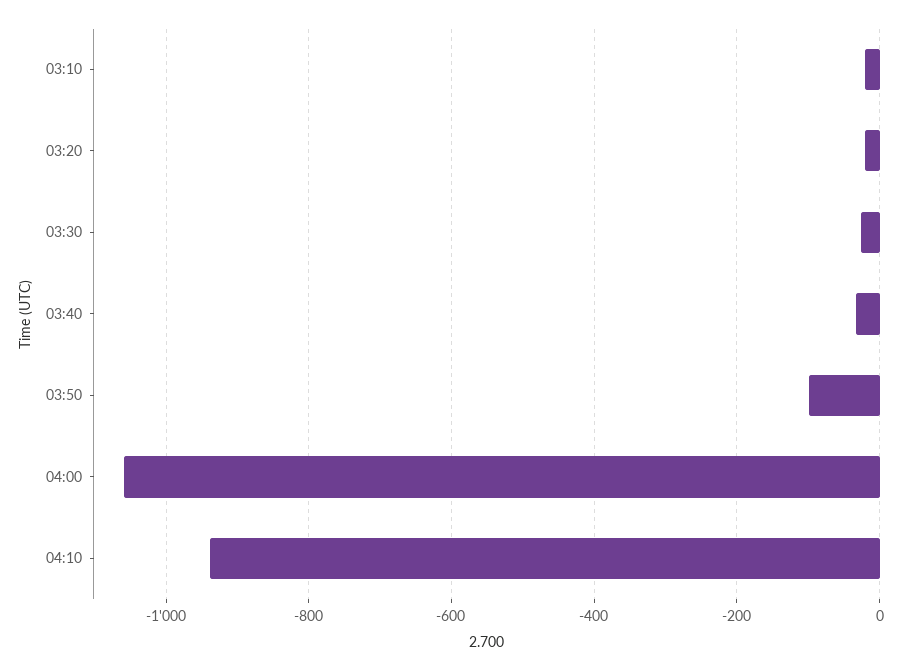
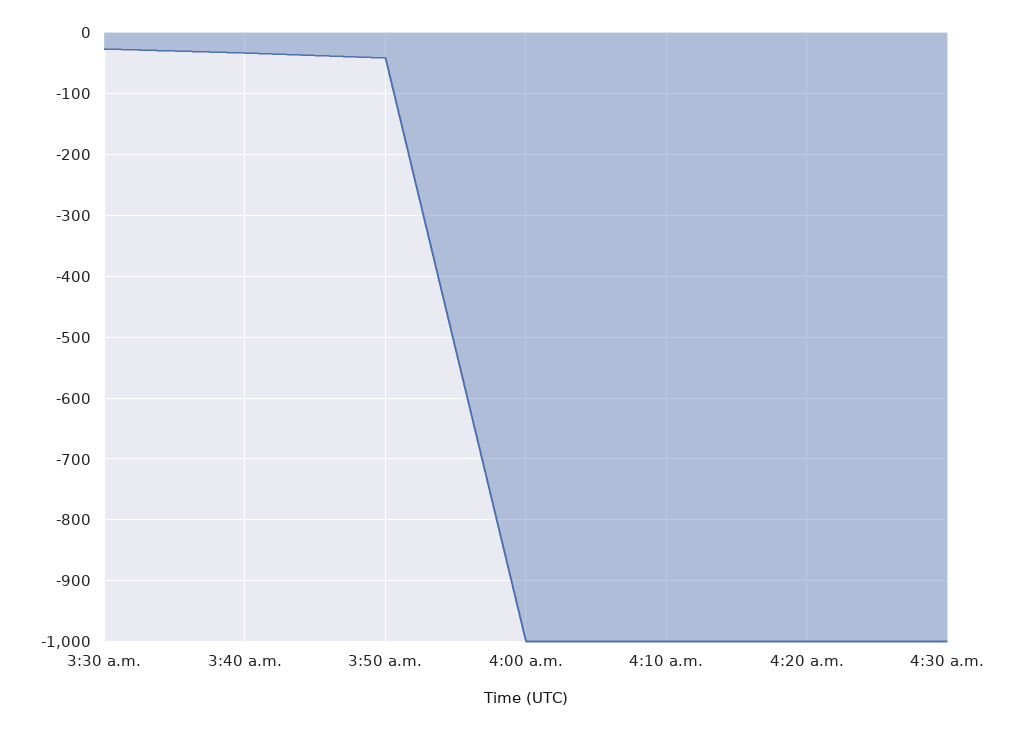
03:10: -20 -> none
03:20: -20 -> none
03:50: -100 -> -40
04:00: -1060 -> -1000
04:10: -940 -> -1000
4:20 a.m.: none -> -1000
4:30 a.m.: none -> -1000

